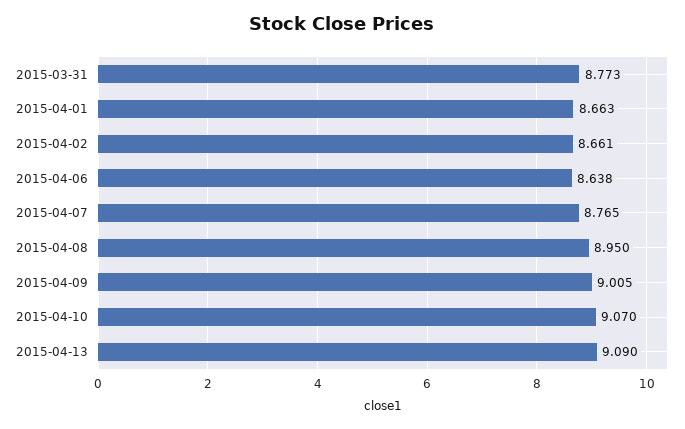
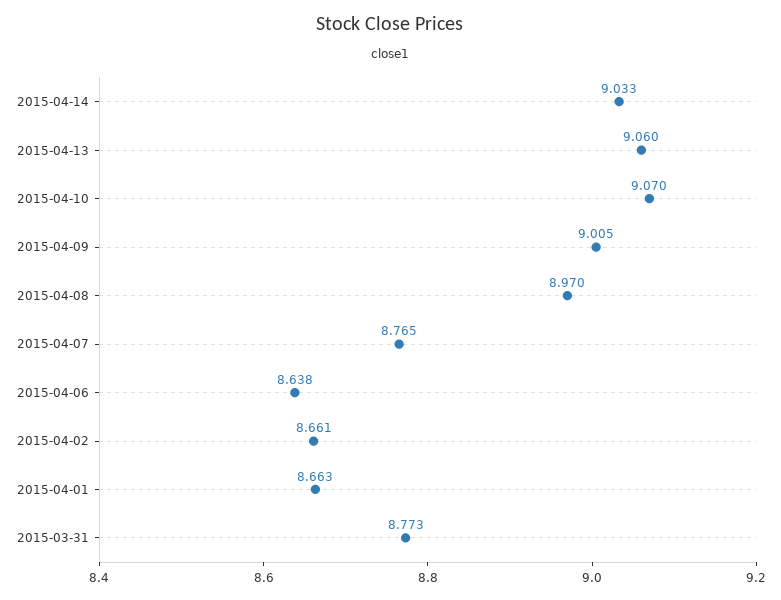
2015-04-08: 8.95 -> 8.97
2015-04-13: 9.09 -> 9.06
2015-04-14: none -> 9.033

